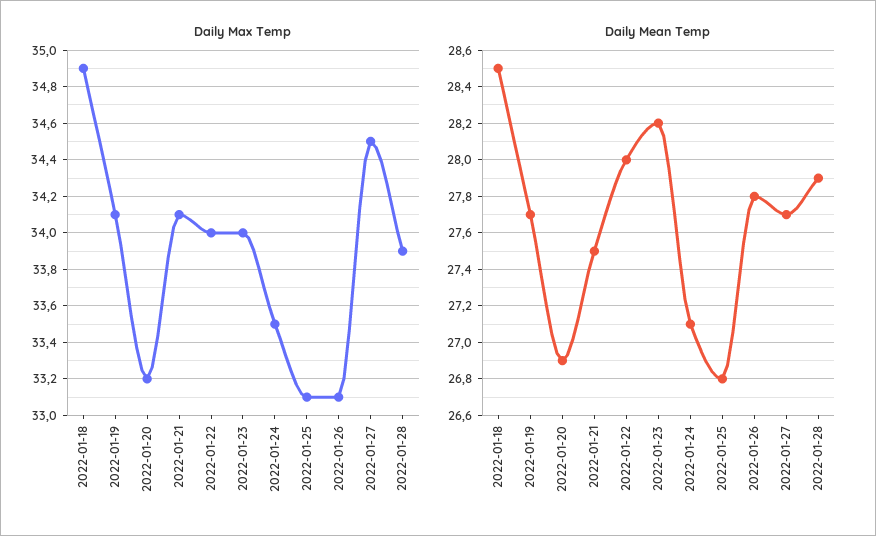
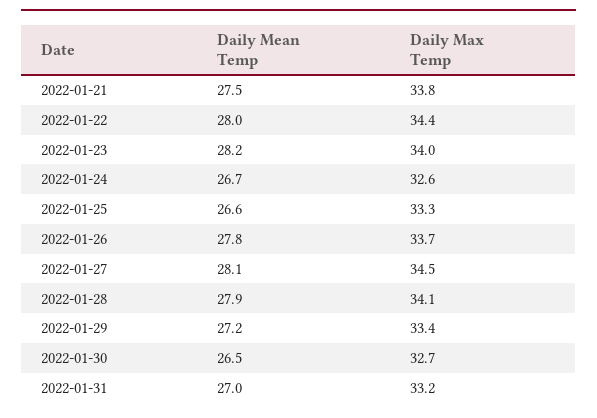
Daily Max Temp, 2022-01-18: 34.9 -> none
Daily Max Temp, 2022-01-19: 34.1 -> none
Daily Max Temp, 2022-01-20: 33.2 -> none
Daily Max Temp, 2022-01-21: 34.1 -> 33.8
Daily Max Temp, 2022-01-22: 34 -> 34.4
Daily Max Temp, 2022-01-24: 33.5 -> 32.6
Daily Max Temp, 2022-01-25: 33.1 -> 33.3
Daily Max Temp, 2022-01-26: 33.1 -> 33.7
Daily Max Temp, 2022-01-28: 33.9 -> 34.1
Daily Mean Temp, 2022-01-18: 28.5 -> none
Daily Mean Temp, 2022-01-19: 27.7 -> none
Daily Mean Temp, 2022-01-20: 26.9 -> none
Daily Mean Temp, 2022-01-24: 27.1 -> 26.7
Daily Mean Temp, 2022-01-25: 26.8 -> 26.6
Daily Mean Temp, 2022-01-27: 27.7 -> 28.1
Daily Mean Temp, 2022-01-29: none -> 27.2
Daily Max Temp, 2022-01-29: none -> 33.4
Daily Mean Temp, 2022-01-30: none -> 26.5
Daily Max Temp, 2022-01-30: none -> 32.7
Daily Mean Temp, 2022-01-31: none -> 27
Daily Max Temp, 2022-01-31: none -> 33.2

